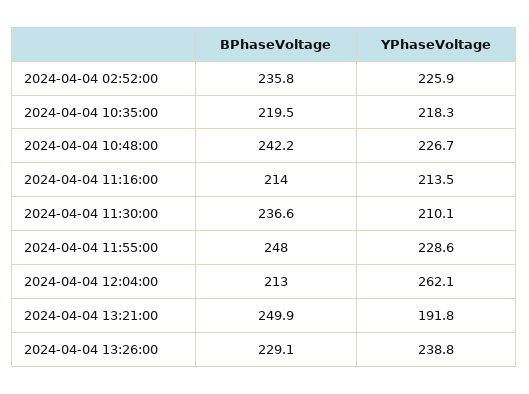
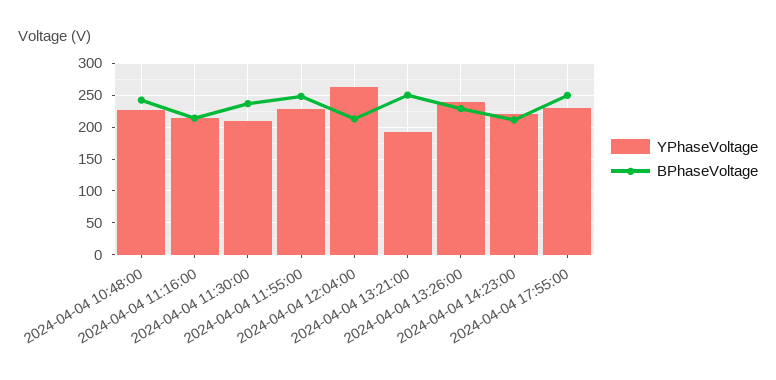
BPhaseVoltage, 2024-04-04 02:52:00: 235.8 -> none
YPhaseVoltage, 2024-04-04 02:52:00: 225.9 -> none
BPhaseVoltage, 2024-04-04 10:35:00: 219.5 -> none
YPhaseVoltage, 2024-04-04 10:35:00: 218.3 -> none
YPhaseVoltage, 2024-04-04 14:23:00: none -> 220
BPhaseVoltage, 2024-04-04 14:23:00: none -> 210
YPhaseVoltage, 2024-04-04 17:55:00: none -> 230
BPhaseVoltage, 2024-04-04 17:55:00: none -> 250

